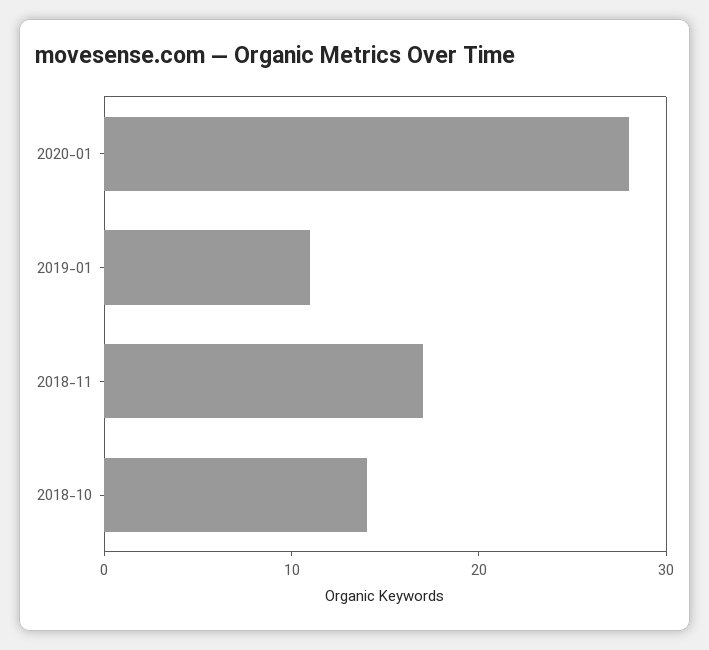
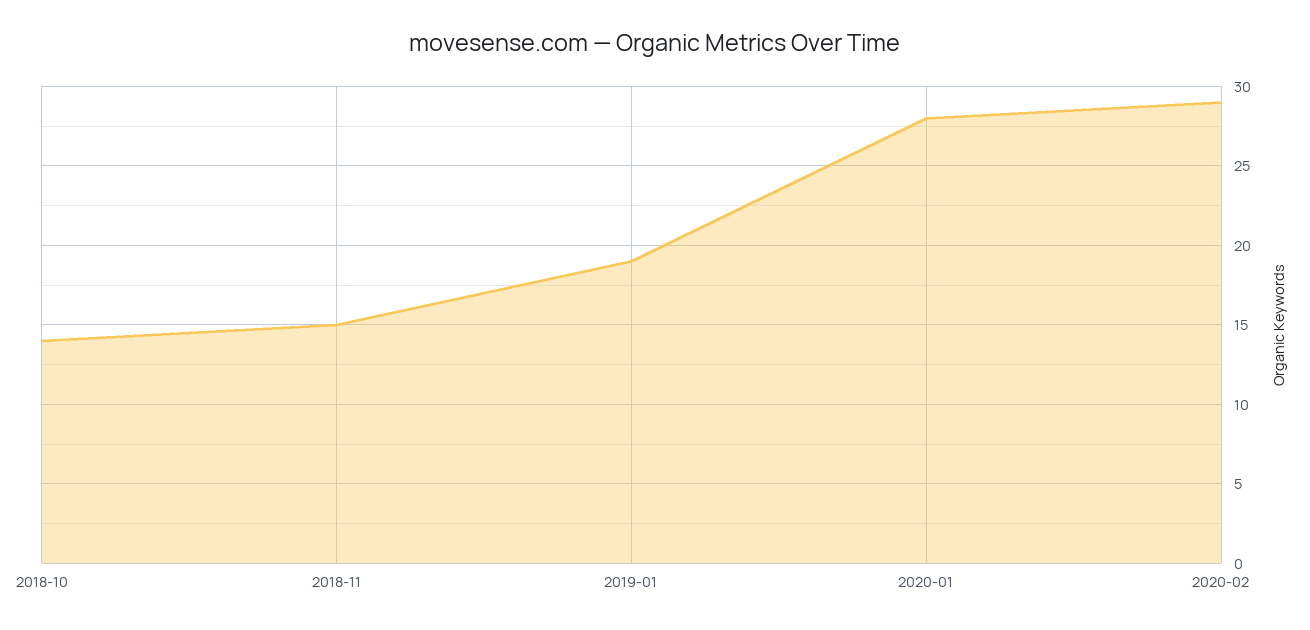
2019-01: 11 -> 19
2018-11: 17 -> 15
2020-02: none -> 29

